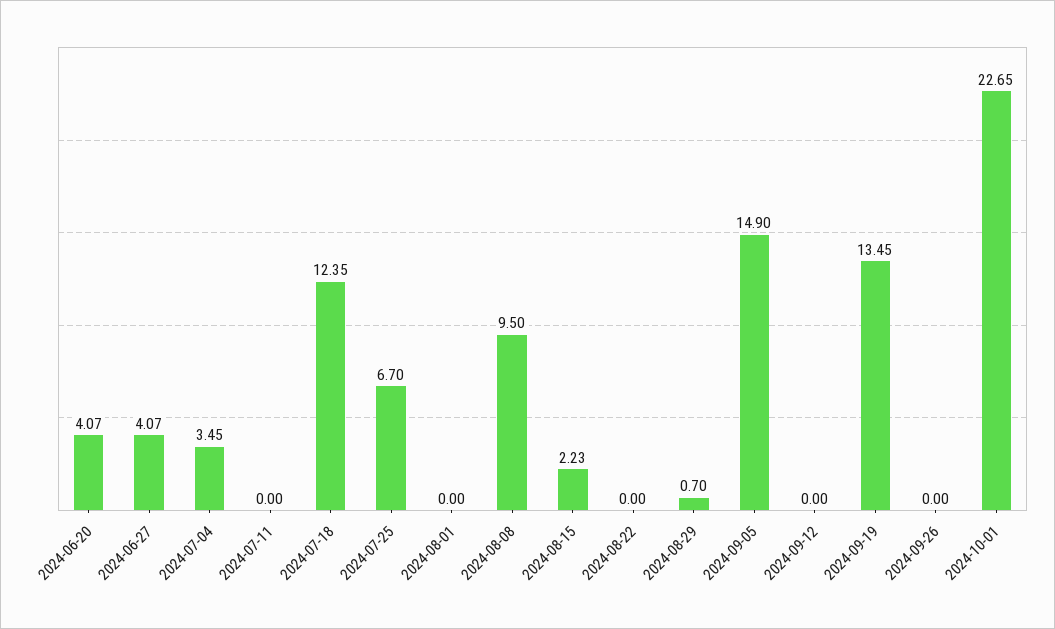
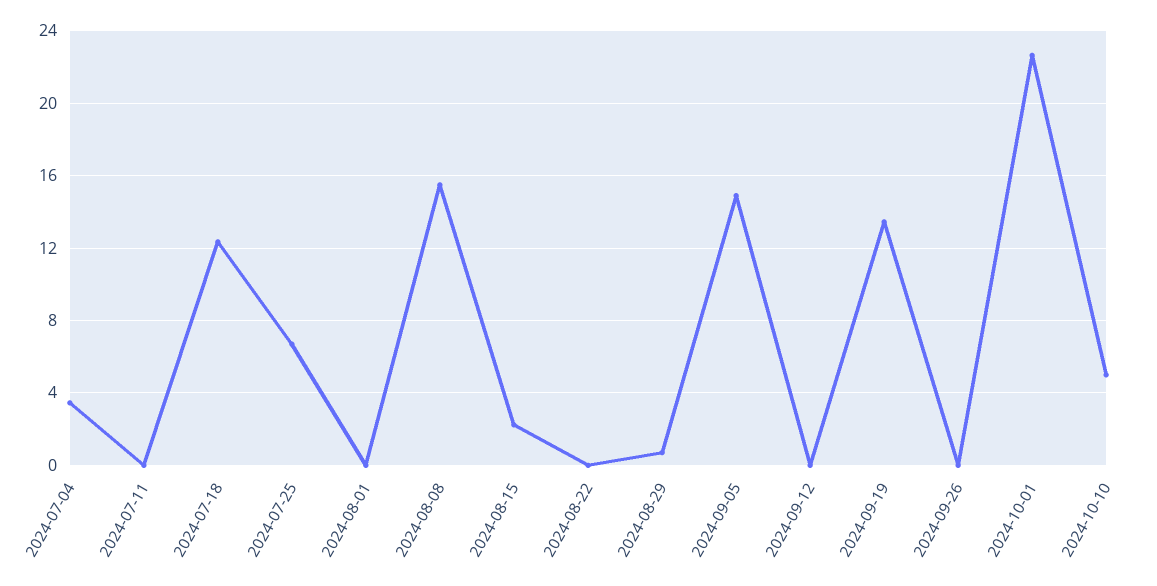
2024-06-20: 4.07 -> none
2024-06-27: 4.07 -> none
2024-08-08: 9.5 -> 15.5
2024-10-10: none -> 5

